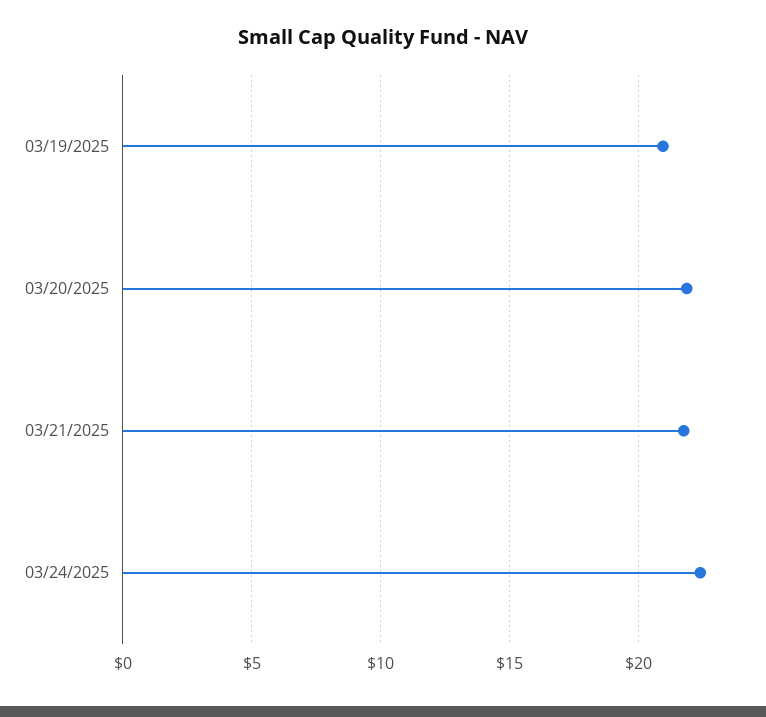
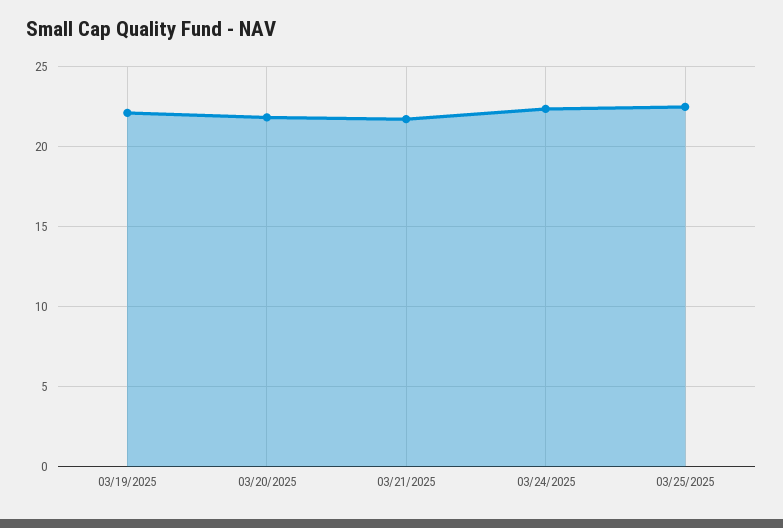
03/19/2025: 21 -> 22
03/25/2025: none -> 22.5

